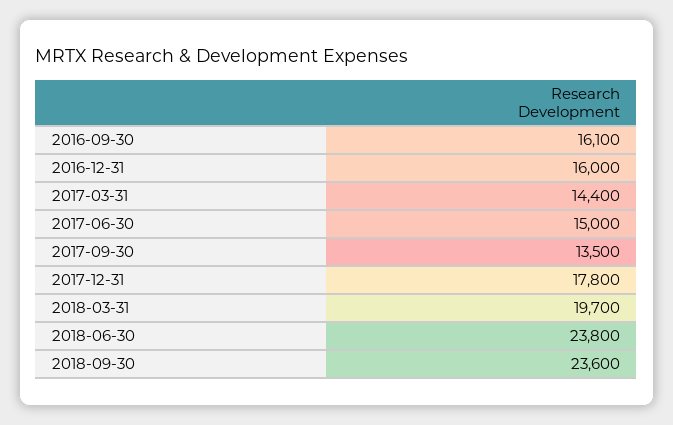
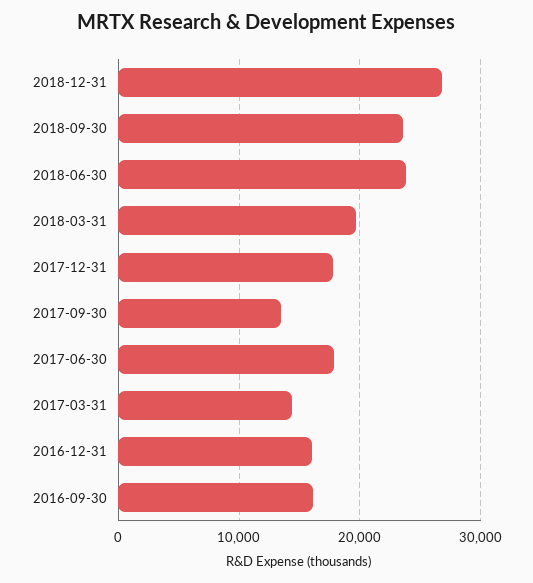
2017-06-30: 15000 -> 18000
2018-12-31: none -> 27000

